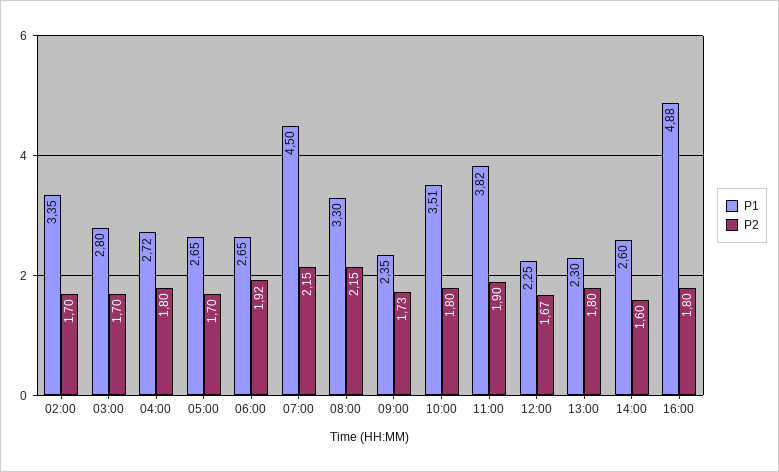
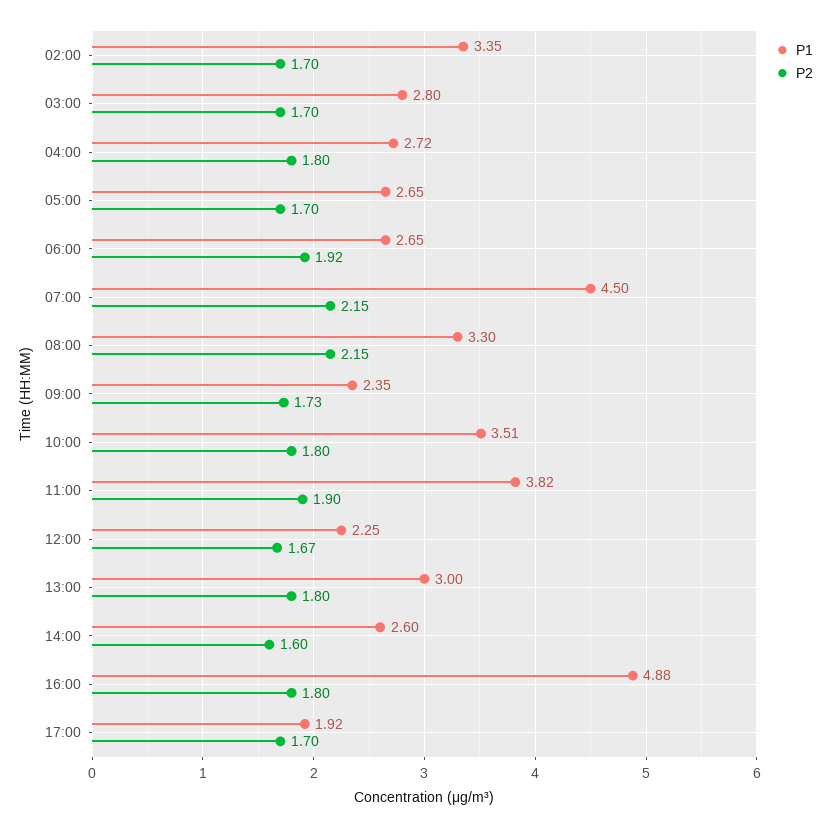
P1, 13:00: 2.3 -> 3
P1, 17:00: none -> 1.92
P2, 17:00: none -> 1.7

